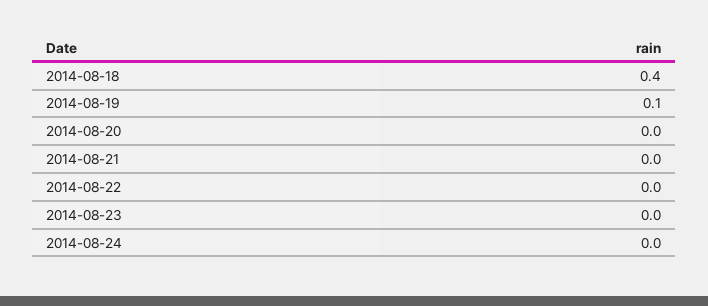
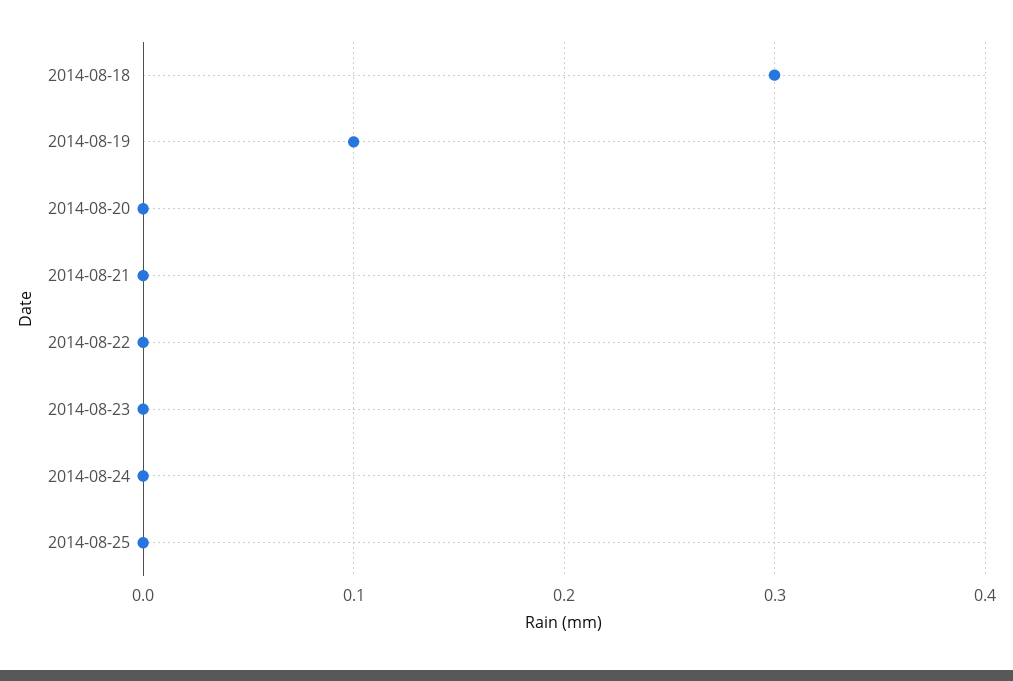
2014-08-18: 0.4 -> 0.3
2014-08-25: none -> 0

